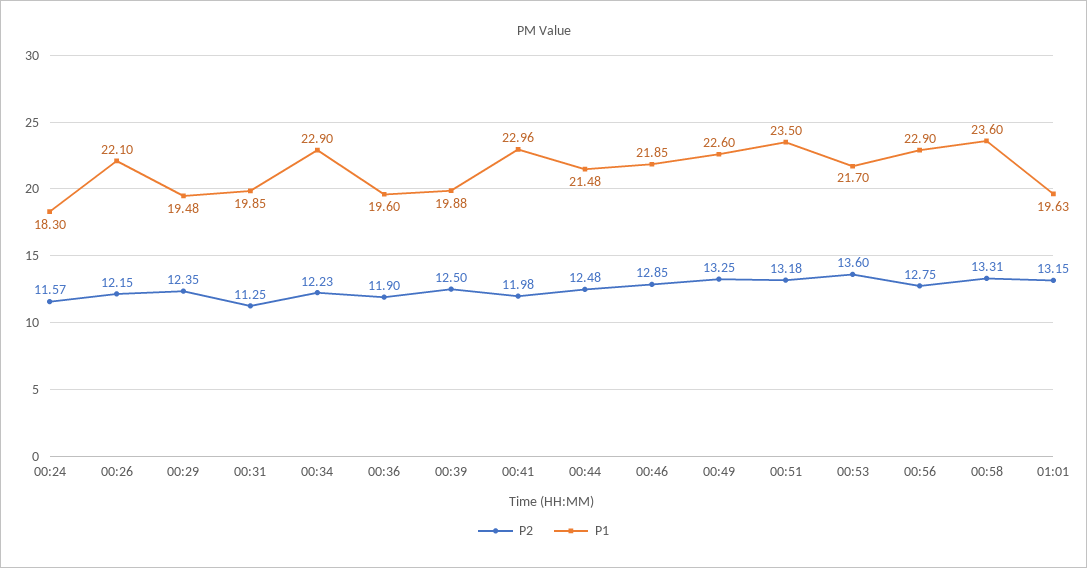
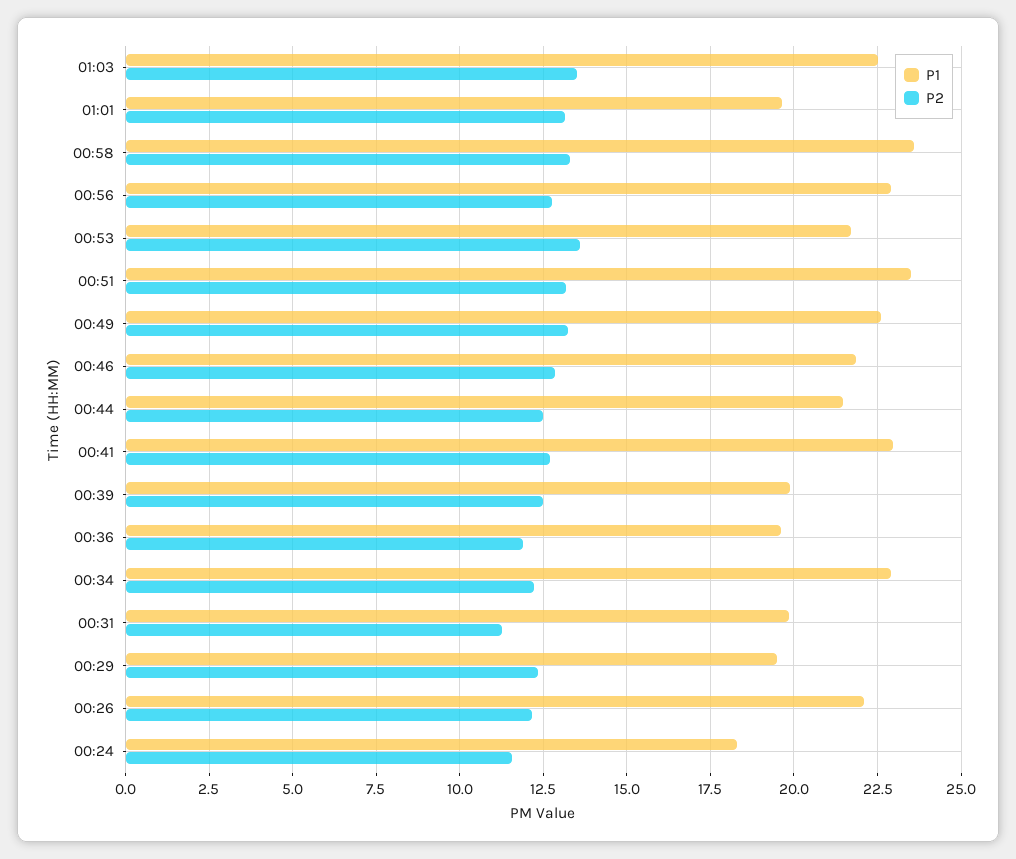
P2, 00:41: 11.98 -> 12.75
P1, 01:03: none -> 22.5
P2, 01:03: none -> 13.5

